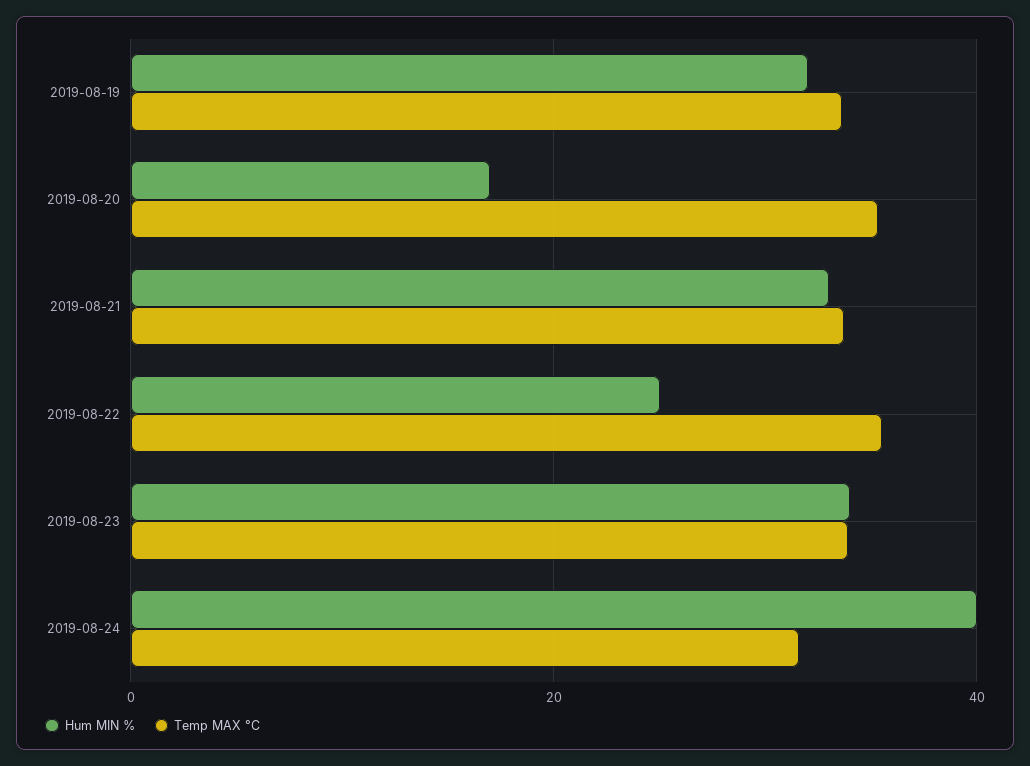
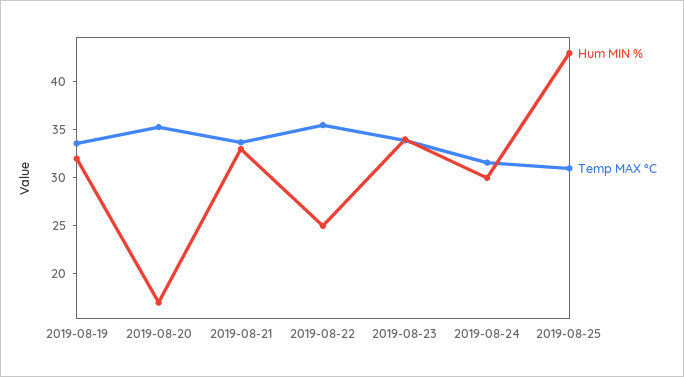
Hum MIN %, 2019-08-24: 40 -> 30
Hum MIN %, 2019-08-25: none -> 43
Temp MAX °C, 2019-08-25: none -> 31

